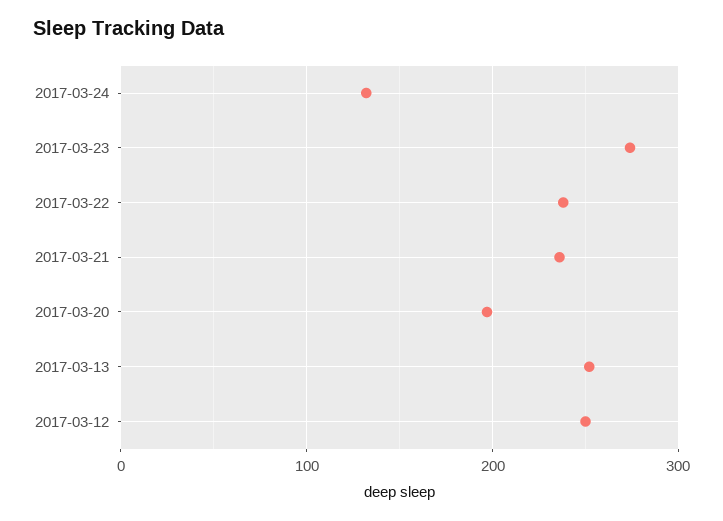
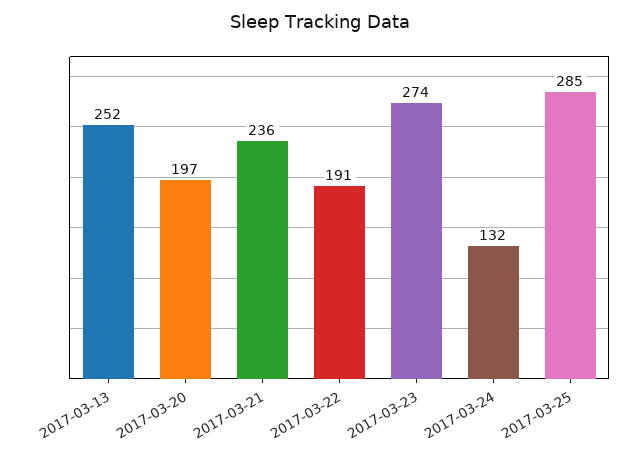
2017-03-22: 240 -> 191
2017-03-12: 250 -> none
2017-03-25: none -> 285

